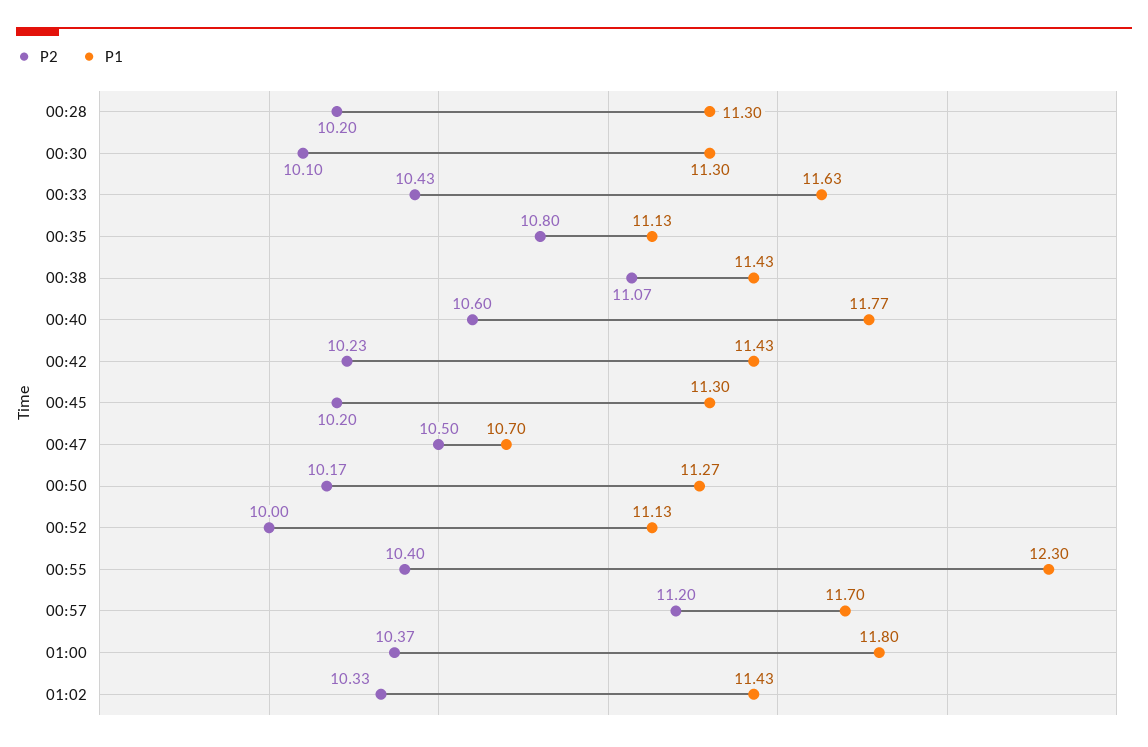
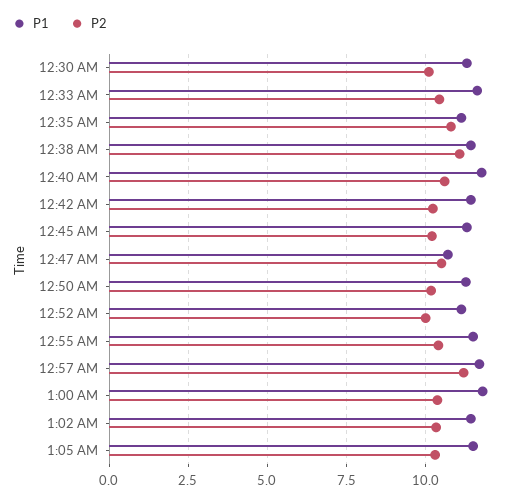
P2, 00:28: 10.2 -> none
P1, 00:28: 11.3 -> none
P1, 00:55: 12.3 -> 11.5
P1, 1:05 AM: none -> 11.5
P2, 1:05 AM: none -> 10.25

